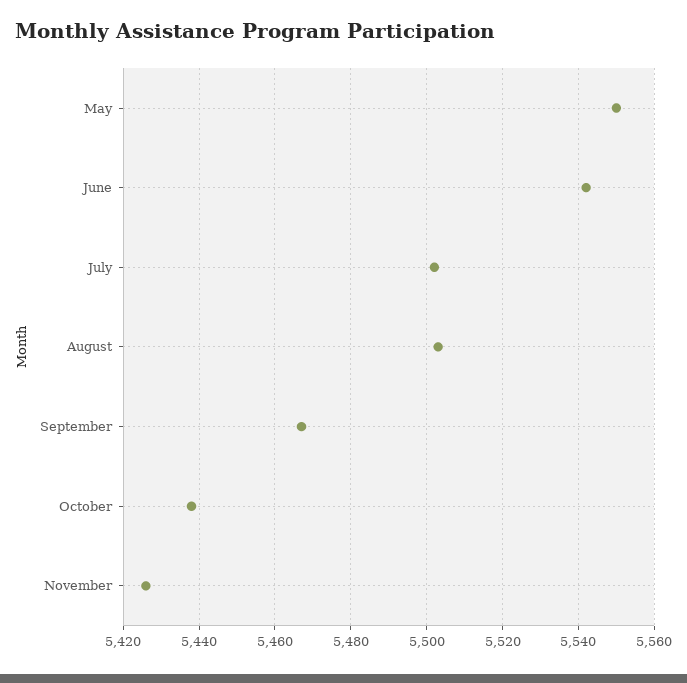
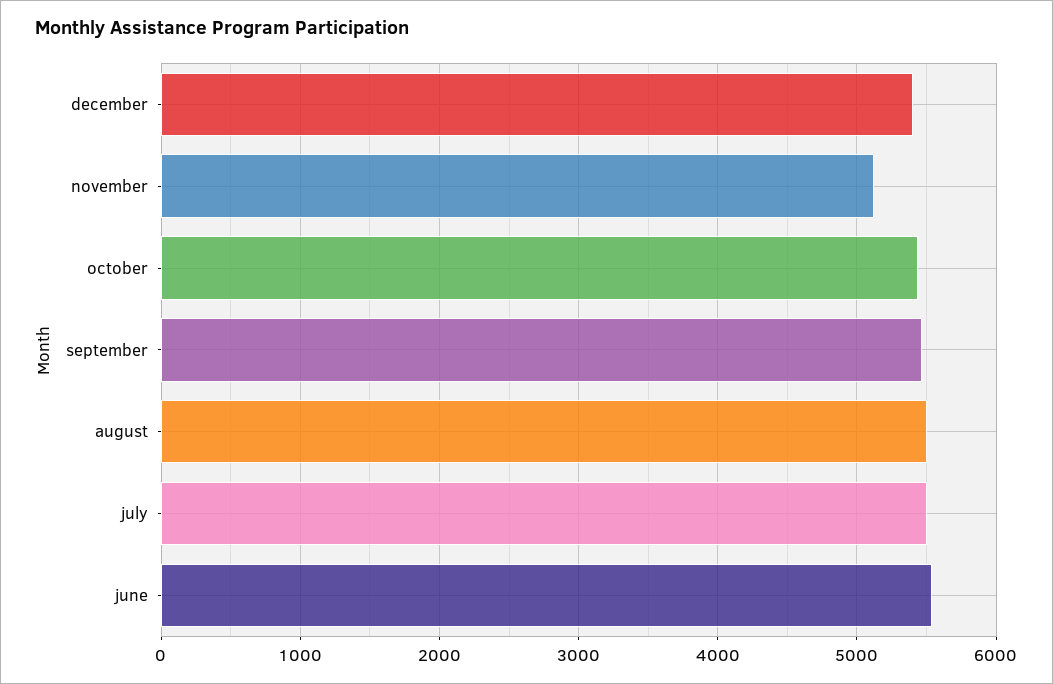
May: 5550 -> none
November: 5425 -> 5100
december: none -> 5400

